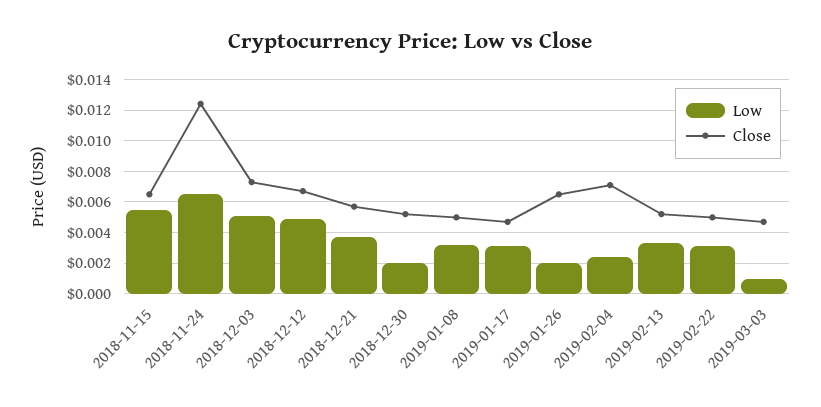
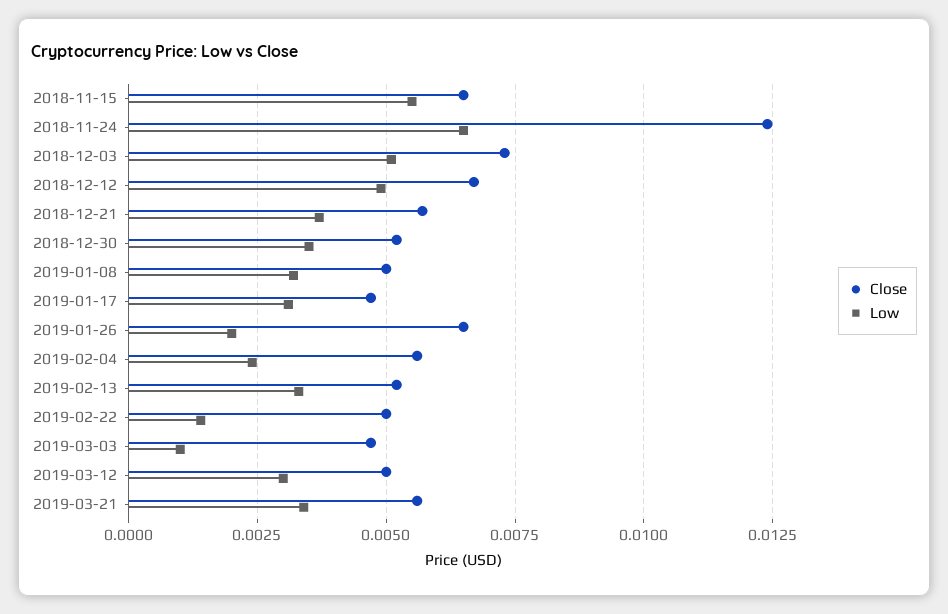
Low, 2018-12-30: 0.002 -> 0.0035
Close, 2019-02-04: 0.007 -> 0.0055
Low, 2019-02-22: 0.003 -> 0.0015
Close, 2019-03-12: none -> 0.005
Low, 2019-03-12: none -> 0.003
Close, 2019-03-21: none -> 0.0055
Low, 2019-03-21: none -> 0.0035

